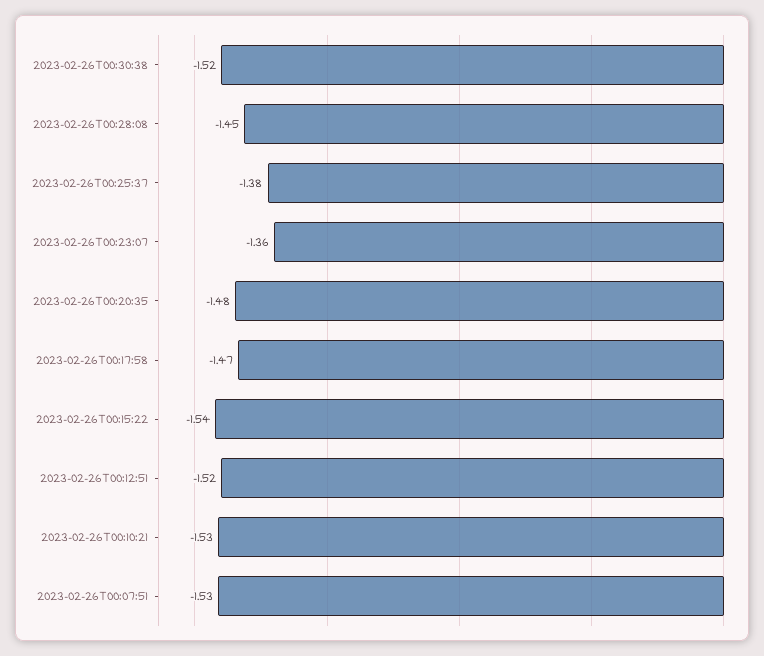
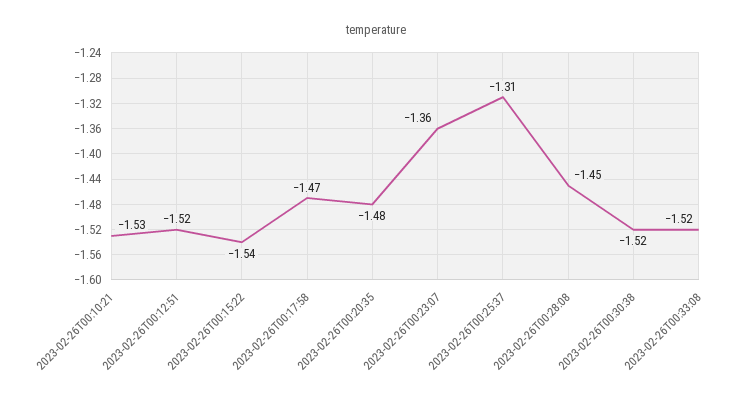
2023-02-26T00:25:37: -1.38 -> -1.31
2023-02-26T00:07:51: -1.53 -> none
2023-02-26T00:33:08: none -> -1.52

